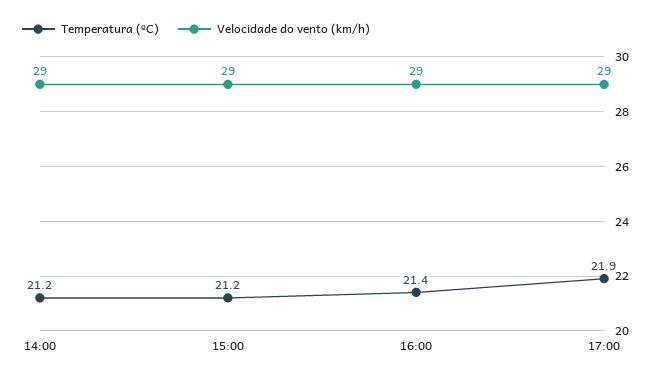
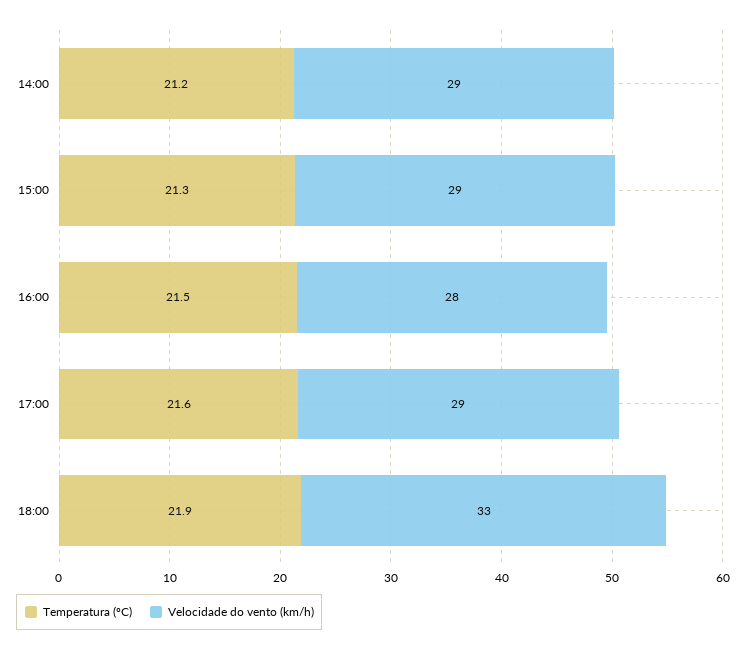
Temperatura (ºC), 15:00: 21.2 -> 21.3
Temperatura (ºC), 16:00: 21.4 -> 21.5
Velocidade do vento (km/h), 16:00: 29 -> 28
Temperatura (ºC), 17:00: 21.9 -> 21.6
Temperatura (ºC), 18:00: none -> 21.9
Velocidade do vento (km/h), 18:00: none -> 33

